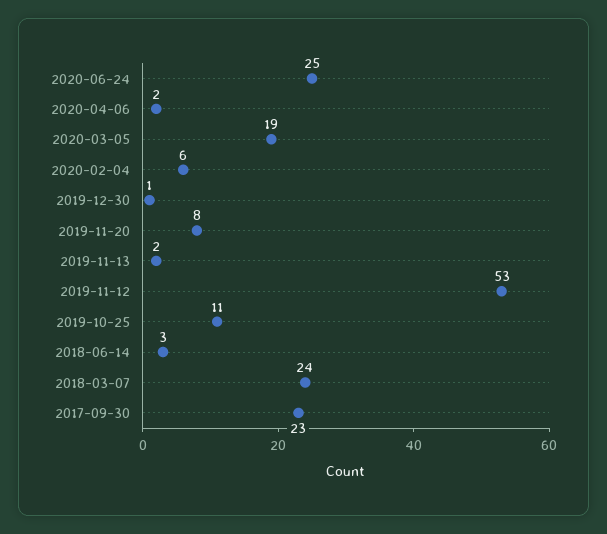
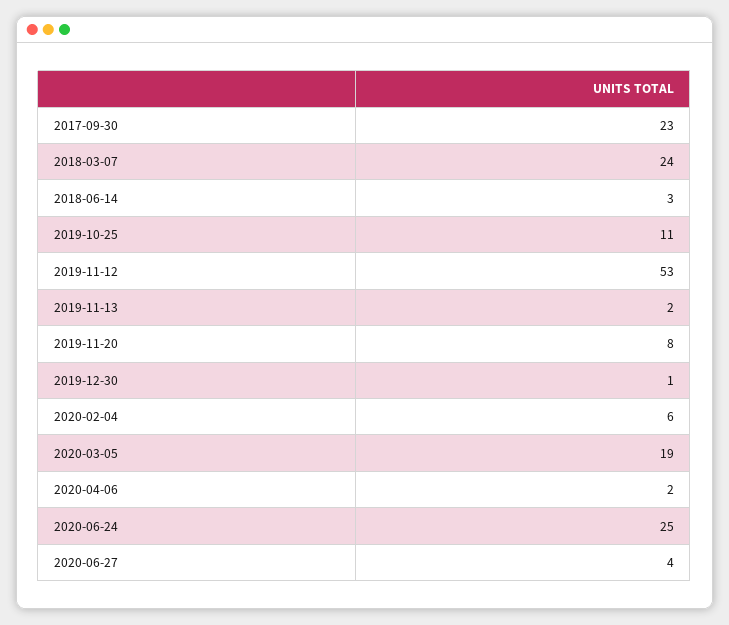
2020-06-27: none -> 4

